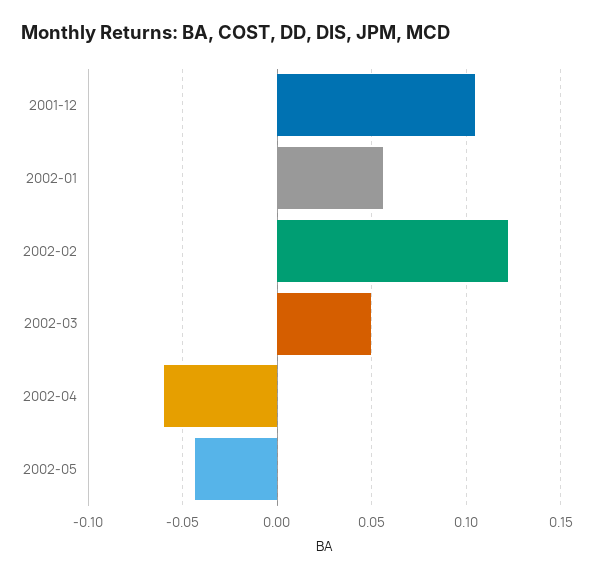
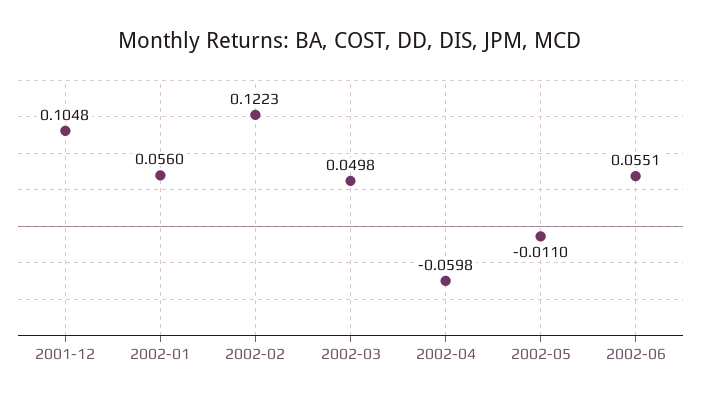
2002-05: -0.045 -> -0.011
2002-06: none -> 0.0551

